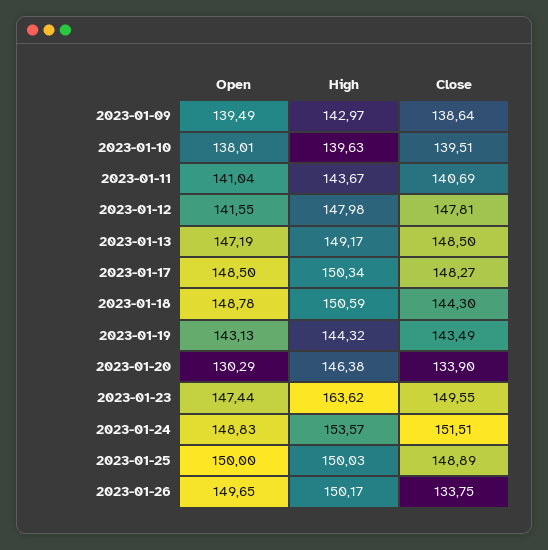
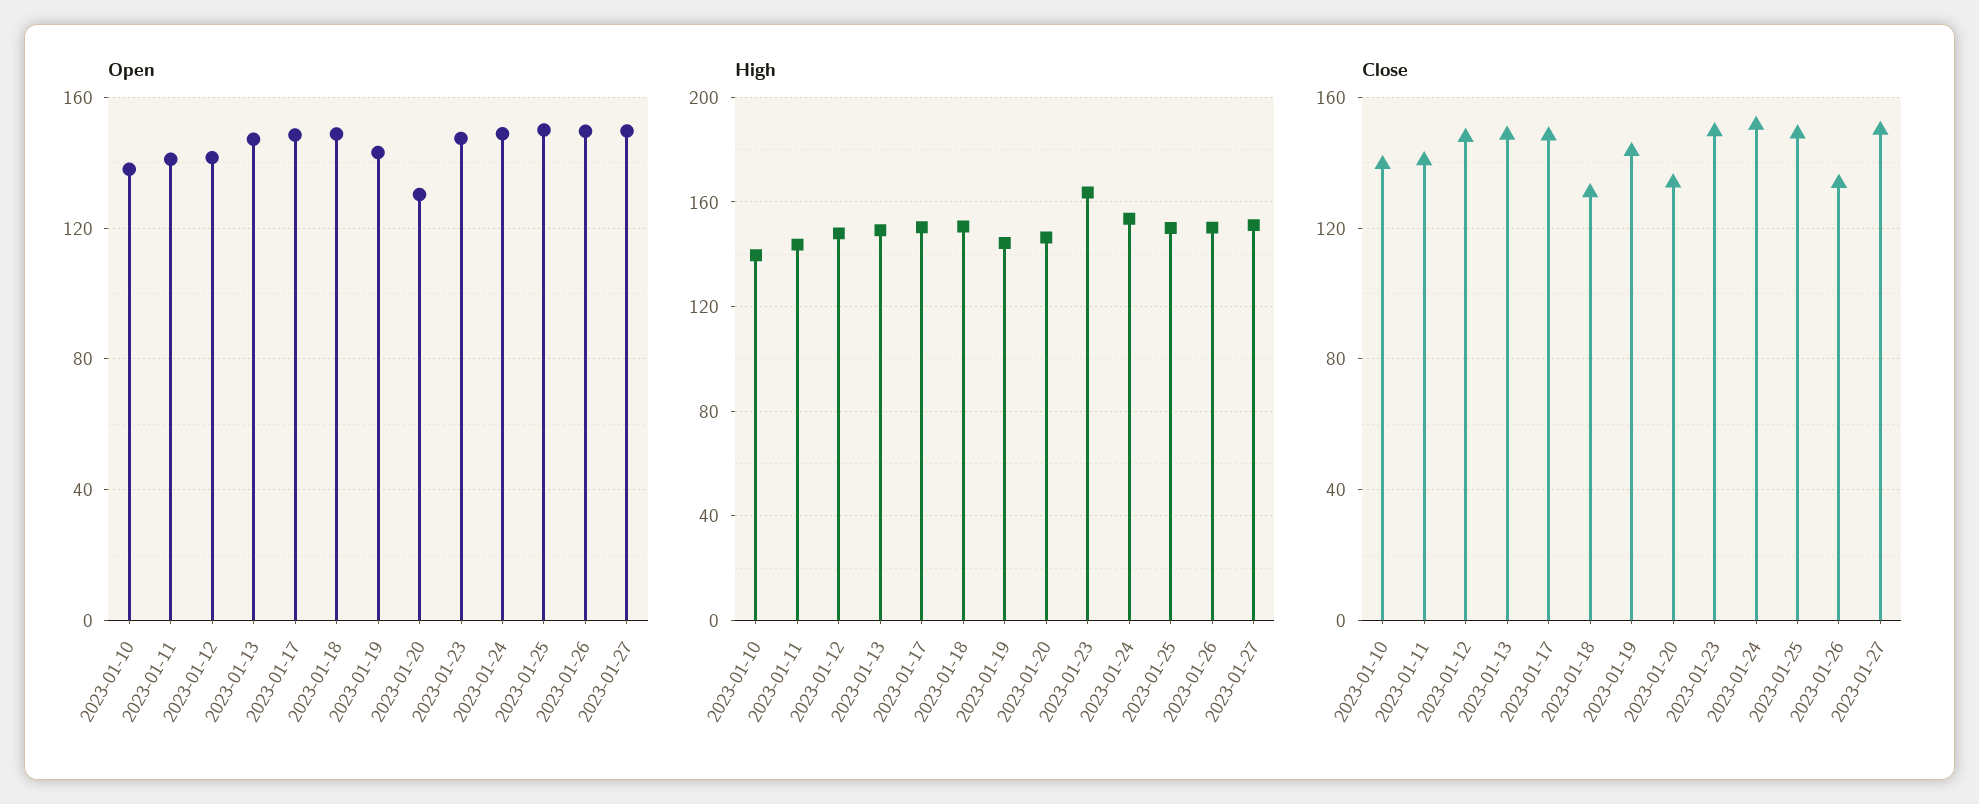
Open, 2023-01-09: 139.49 -> none
High, 2023-01-09: 142.97 -> none
Close, 2023-01-09: 138.64 -> none
Close, 2023-01-18: 144.3 -> 130
Open, 2023-01-27: none -> 150
High, 2023-01-27: none -> 150
Close, 2023-01-27: none -> 150

